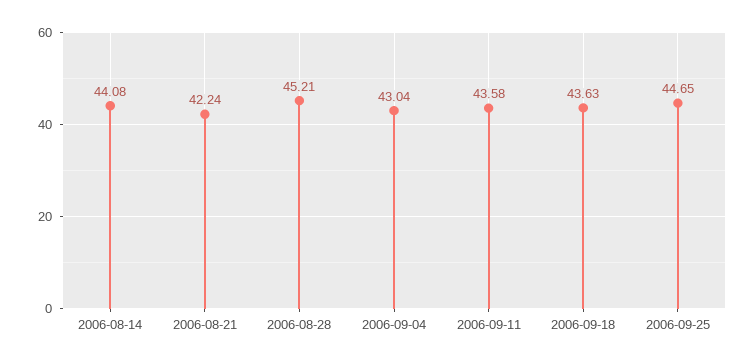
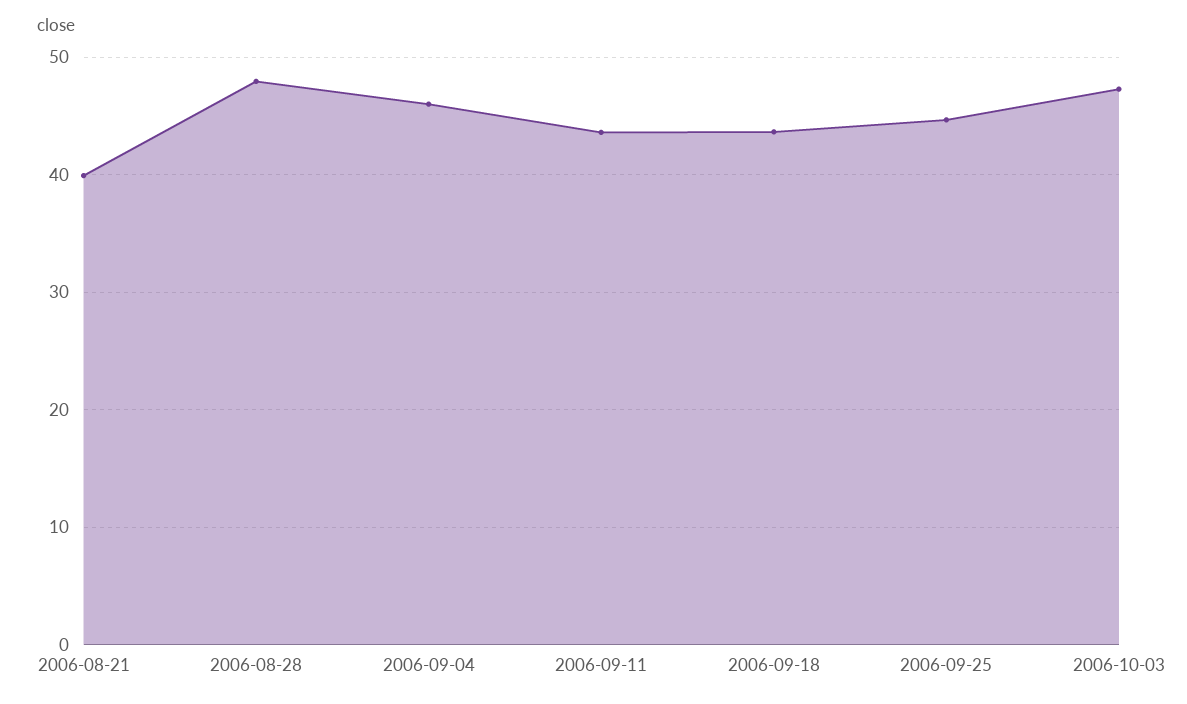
2006-08-14: 44.08 -> none
2006-08-21: 42.24 -> 40
2006-08-28: 45.21 -> 48
2006-09-04: 43.04 -> 46
2006-10-03: none -> 47

